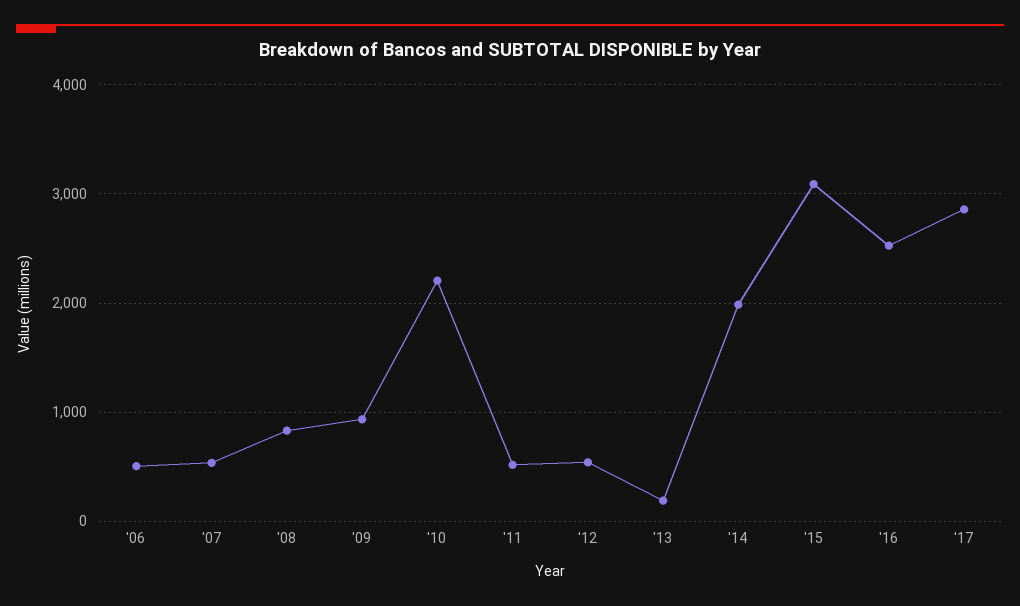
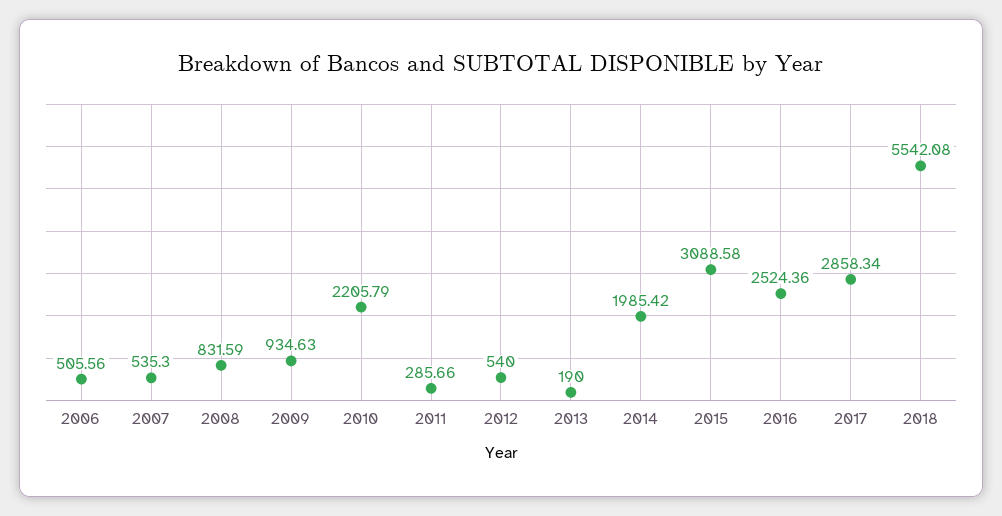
'11: 500 -> 285.66
2018: none -> 5542.08

